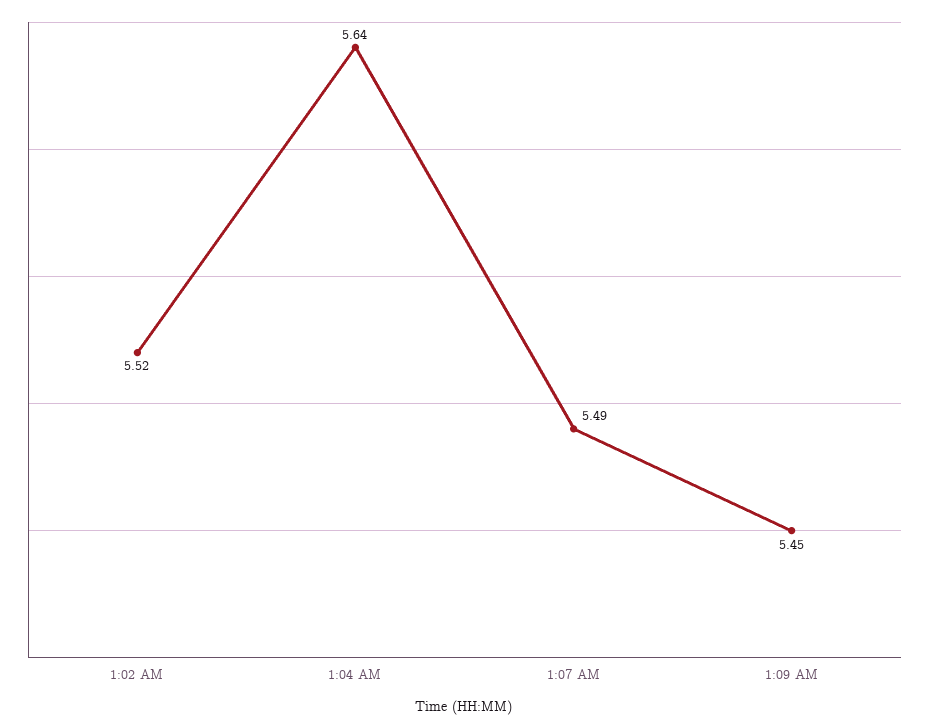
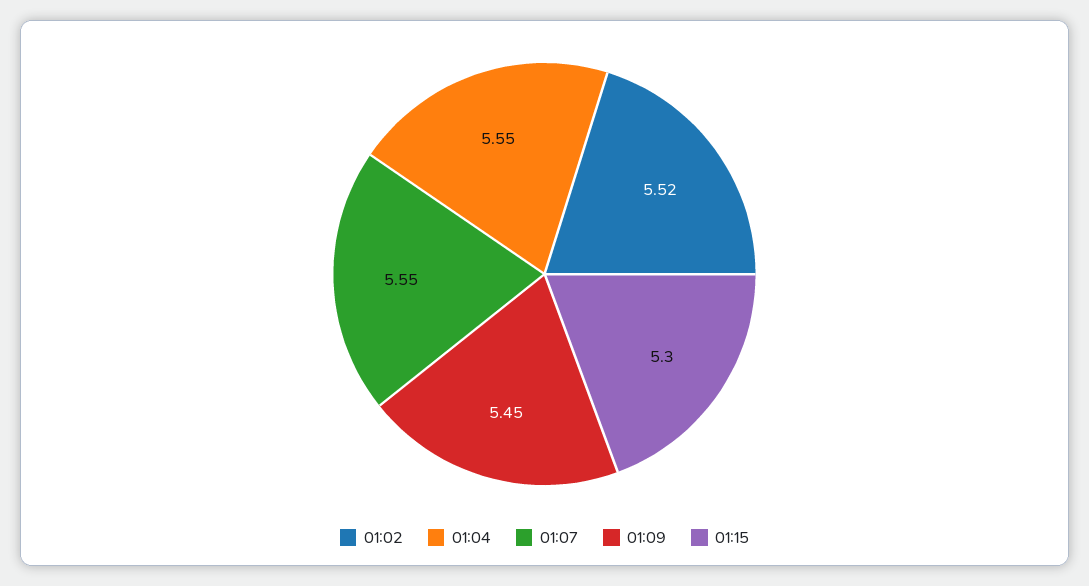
1:04 AM: 5.64 -> 5.55
1:07 AM: 5.49 -> 5.55
01:15: none -> 5.3

